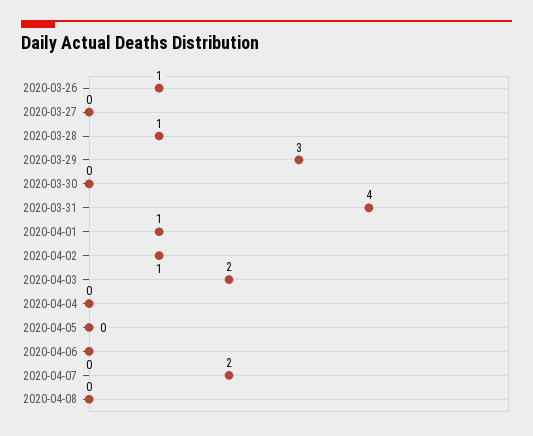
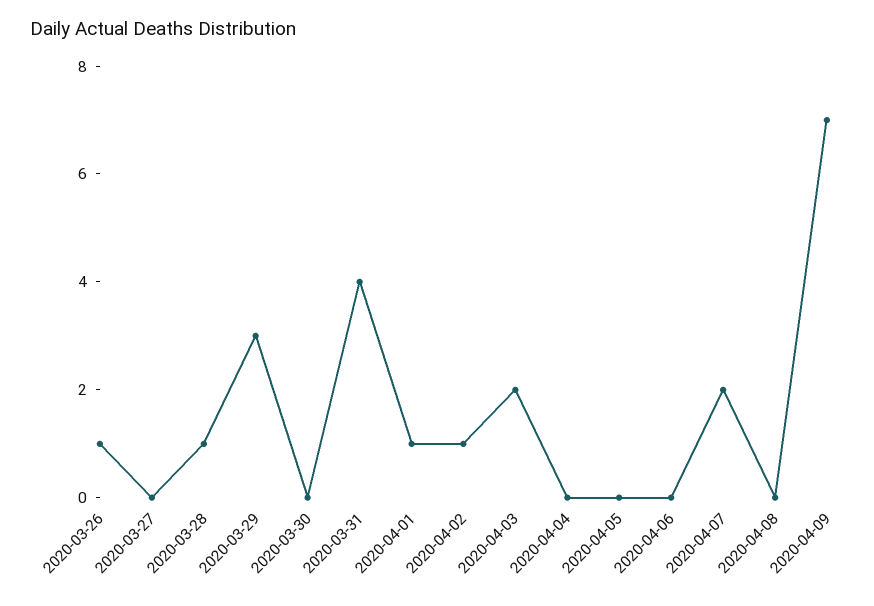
2020-04-09: none -> 7

